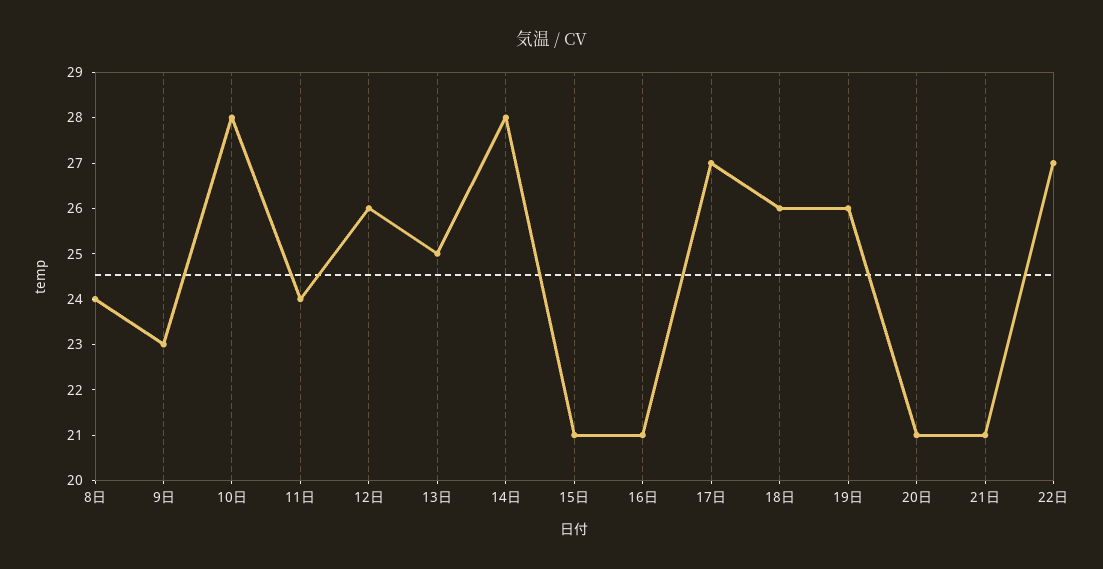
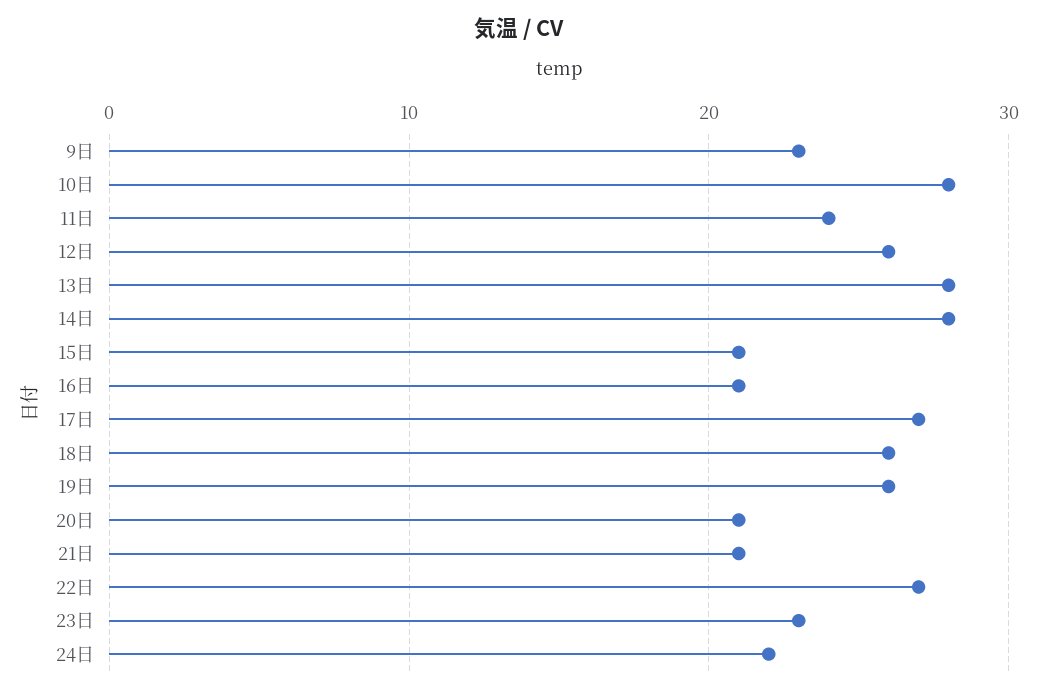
8日: 24 -> none
13日: 25 -> 28
23日: none -> 23
24日: none -> 22

